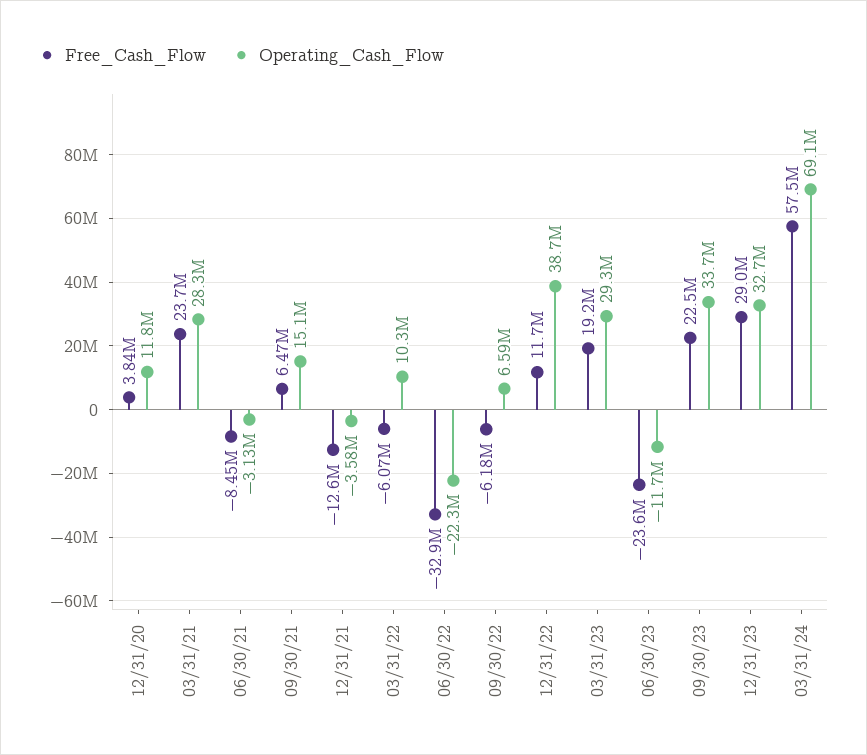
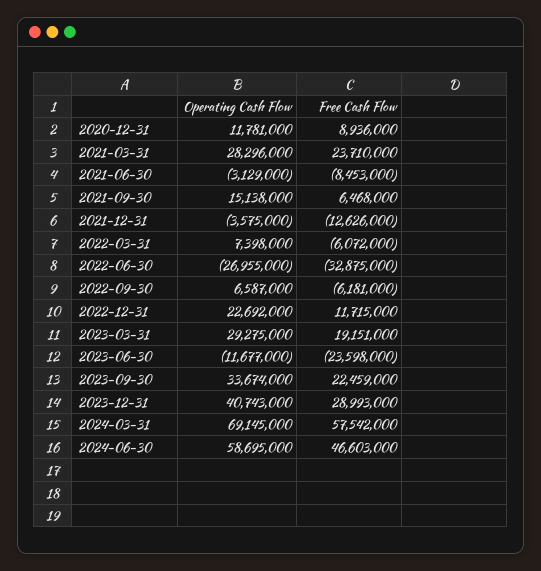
Free_Cash_Flow, 12/31/20: 3840000 -> 8936000
Operating_Cash_Flow, 03/31/22: 10300000 -> 7398000
Operating_Cash_Flow, 06/30/22: -22300000 -> -26955000
Operating_Cash_Flow, 12/31/22: 38700000 -> 22692000
Operating_Cash_Flow, 12/31/23: 32700000 -> 40743000
Operating_Cash_Flow, 2024-06-30: none -> 58695000
Free_Cash_Flow, 2024-06-30: none -> 46603000

